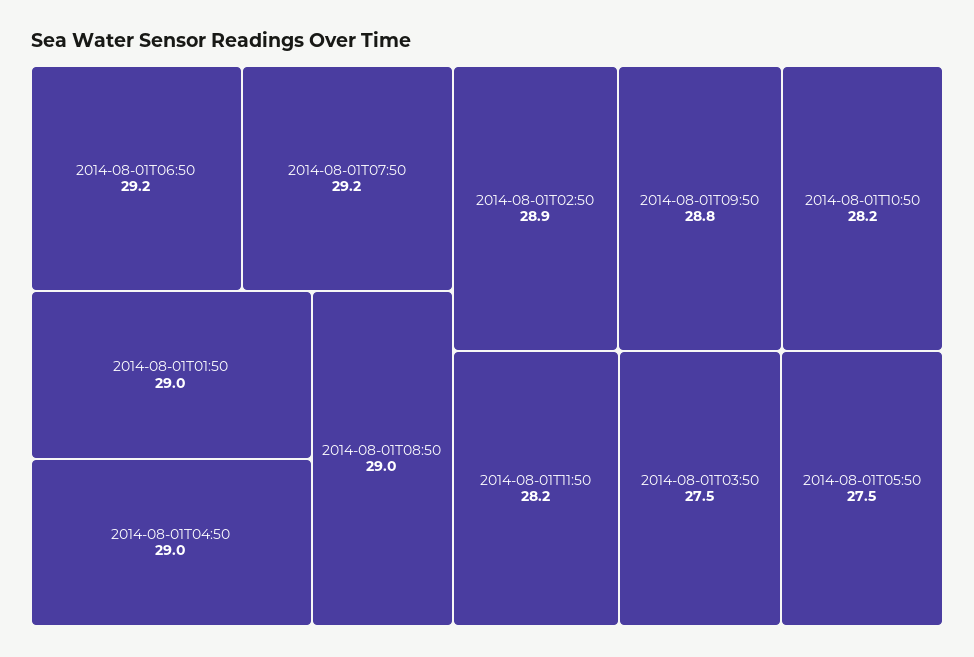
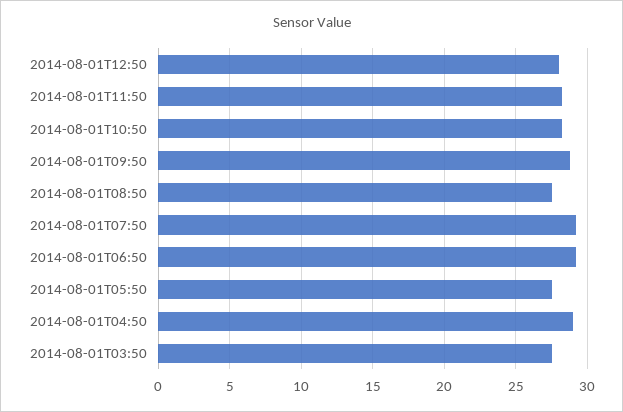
2014-08-01T01:50: 29 -> none
2014-08-01T08:50: 29 -> 27.5
2014-08-01T02:50: 28.9 -> none
2014-08-01T12:50: none -> 28

